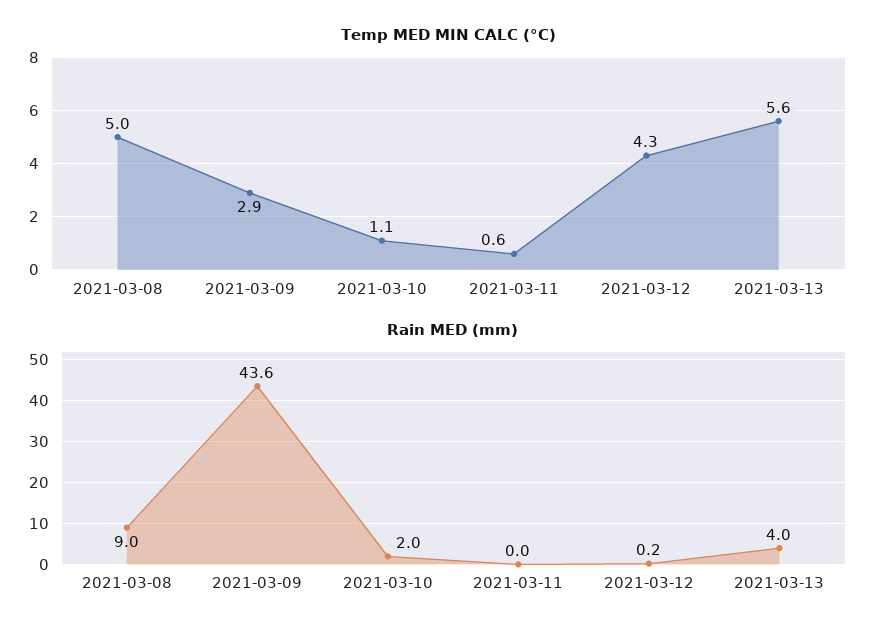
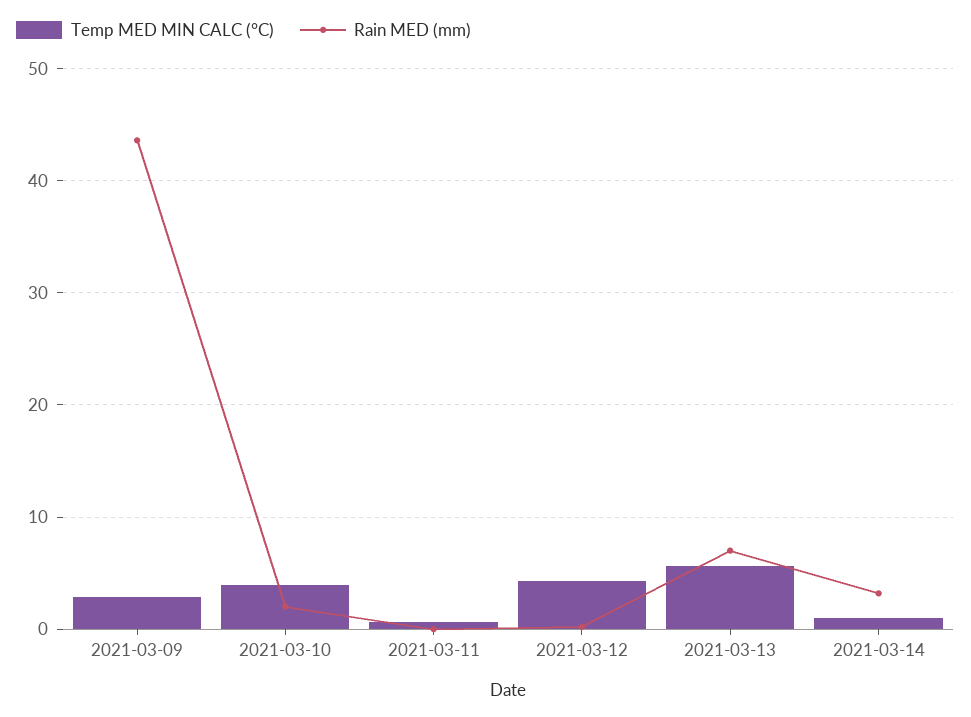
Temp MED MIN CALC (°C), 2021-03-08: 5 -> none
Temp MED MIN CALC (°C), 2021-03-10: 1.1 -> 4
Rain MED (mm), 2021-03-08: 9 -> none
Rain MED (mm), 2021-03-13: 4 -> 7
Temp MED MIN CALC (°C), 2021-03-14: none -> 1
Rain MED (mm), 2021-03-14: none -> 3

